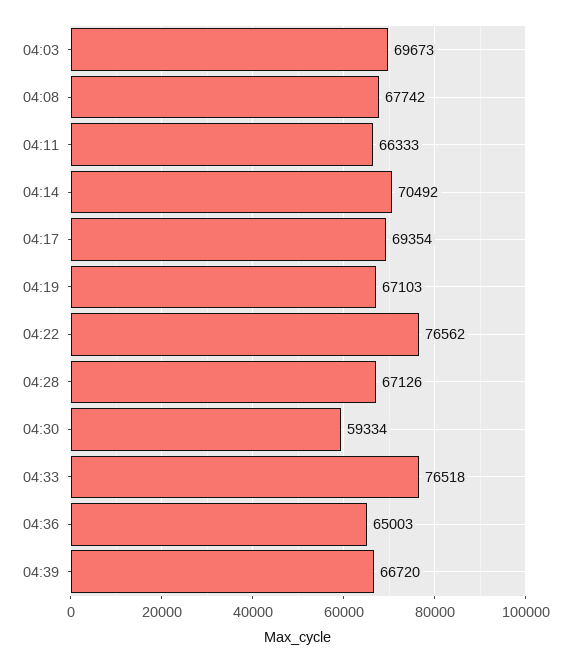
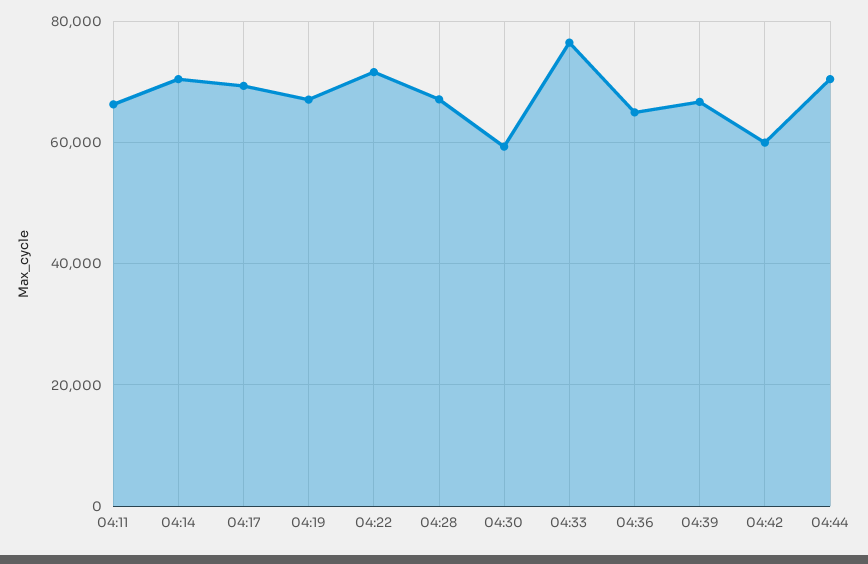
04:03: 69673 -> none
04:08: 67742 -> none
04:22: 76562 -> 72000
04:42: none -> 60000
04:44: none -> 70000

